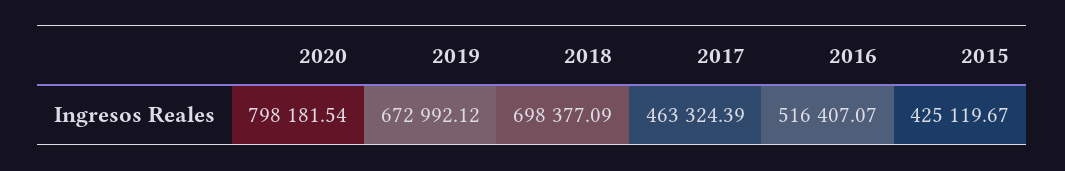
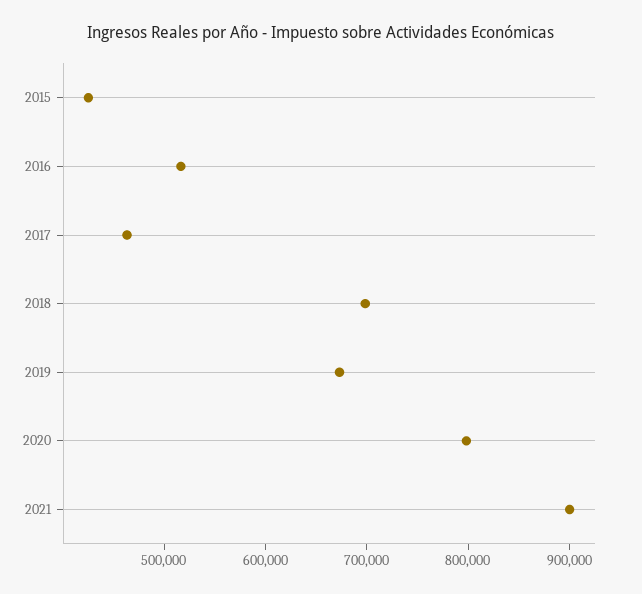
2021: none -> 900000

